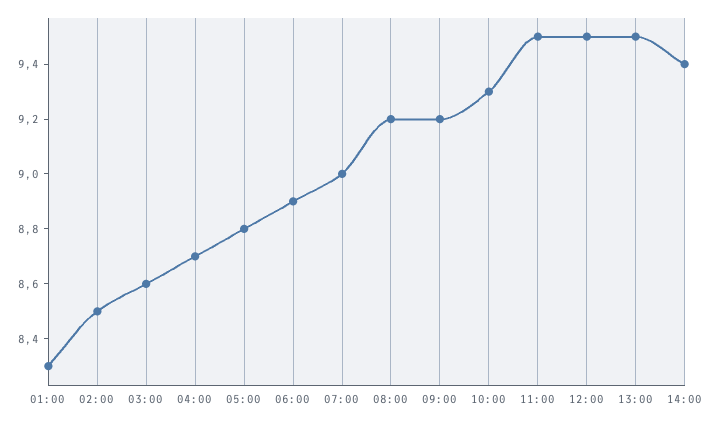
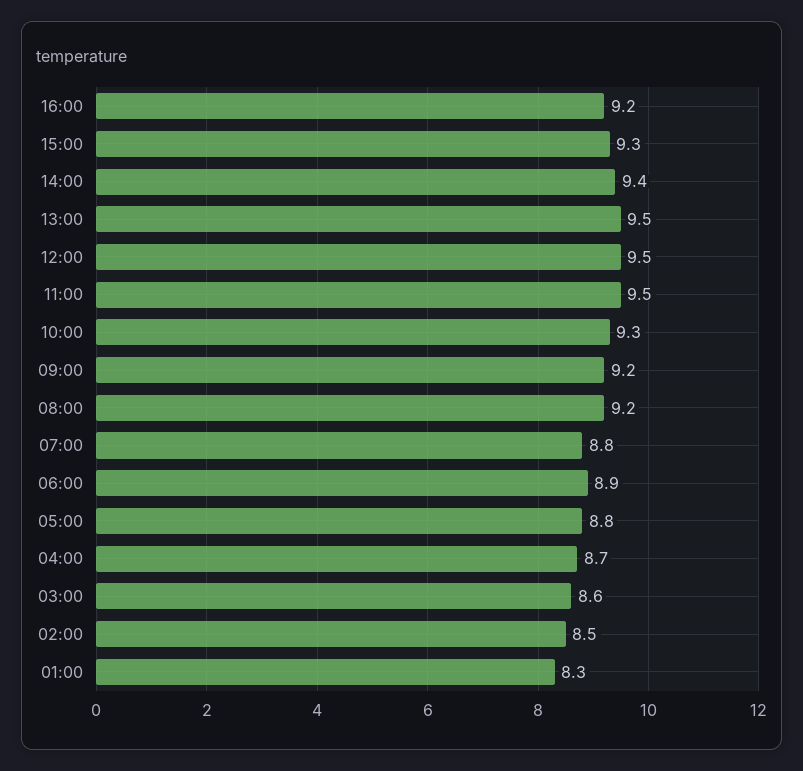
07:00: 9 -> 8.8
16:00: none -> 9.2
15:00: none -> 9.3

